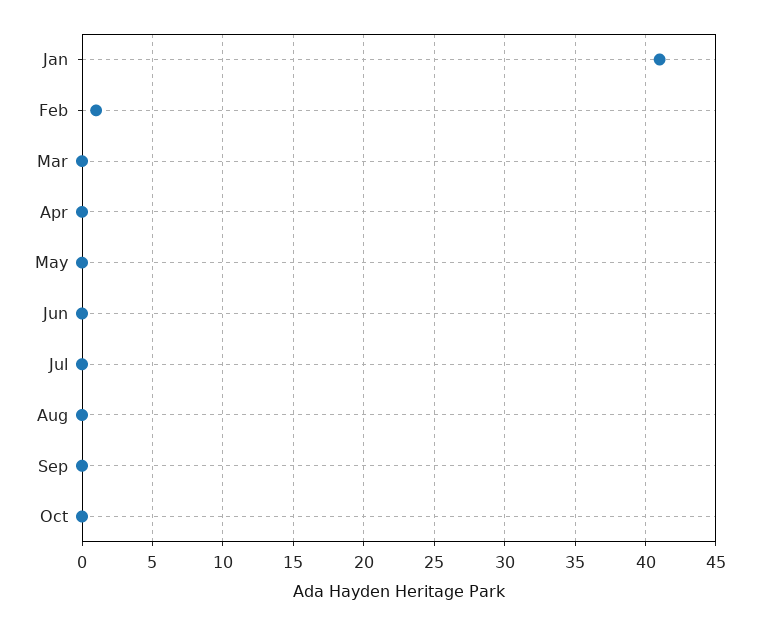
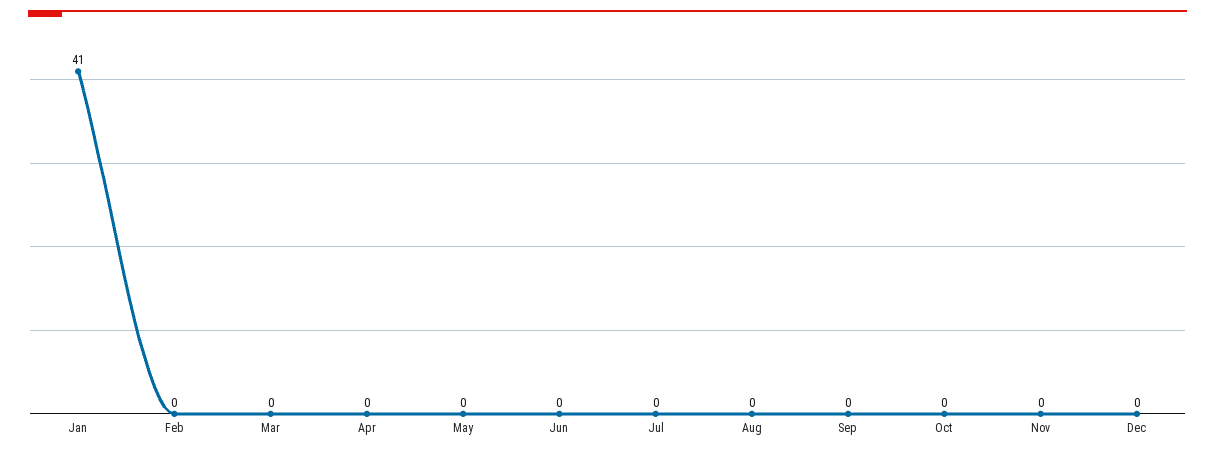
Feb: 1 -> 0
Nov: none -> 0
Dec: none -> 0

